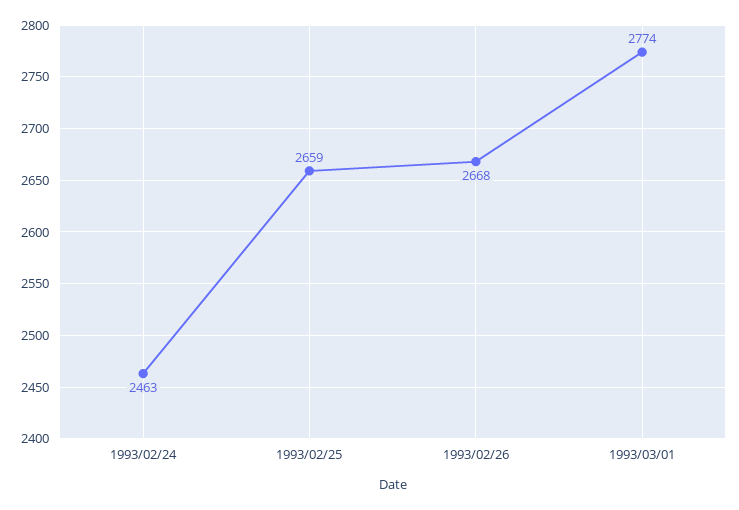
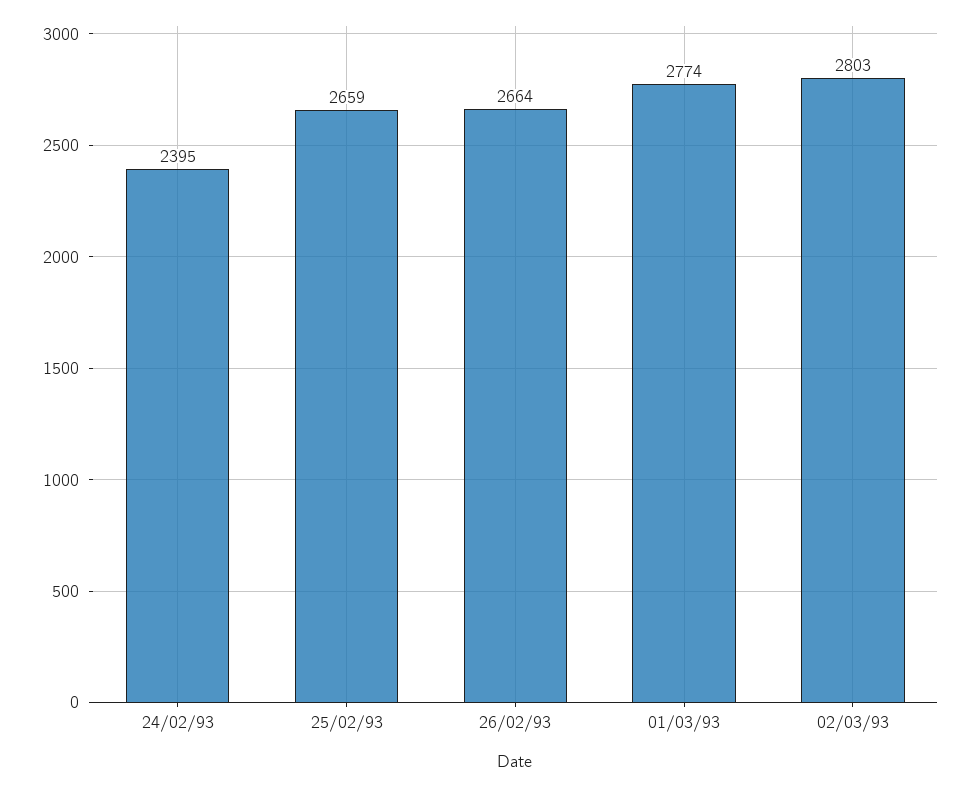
1993/02/24: 2463 -> 2395
1993/02/26: 2668 -> 2664
02/03/93: none -> 2803

